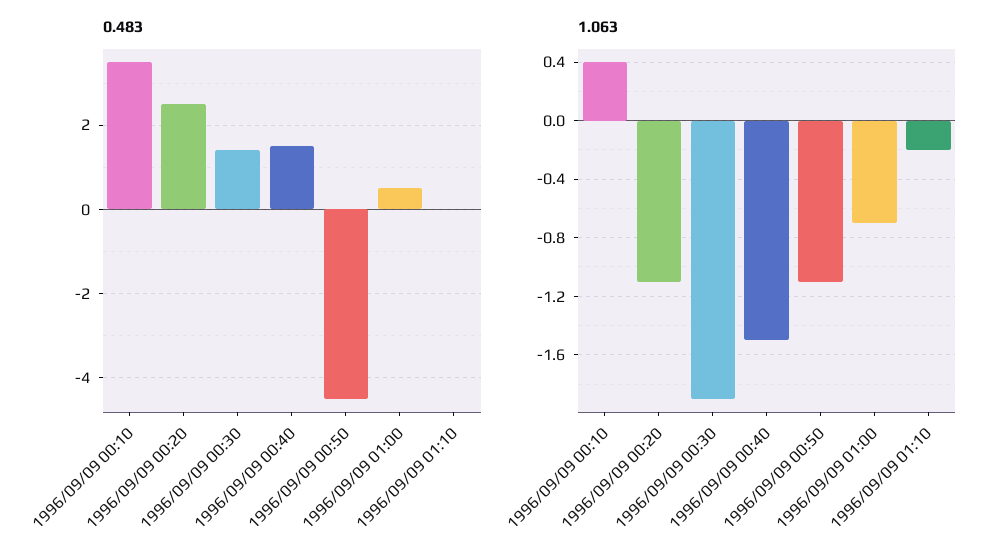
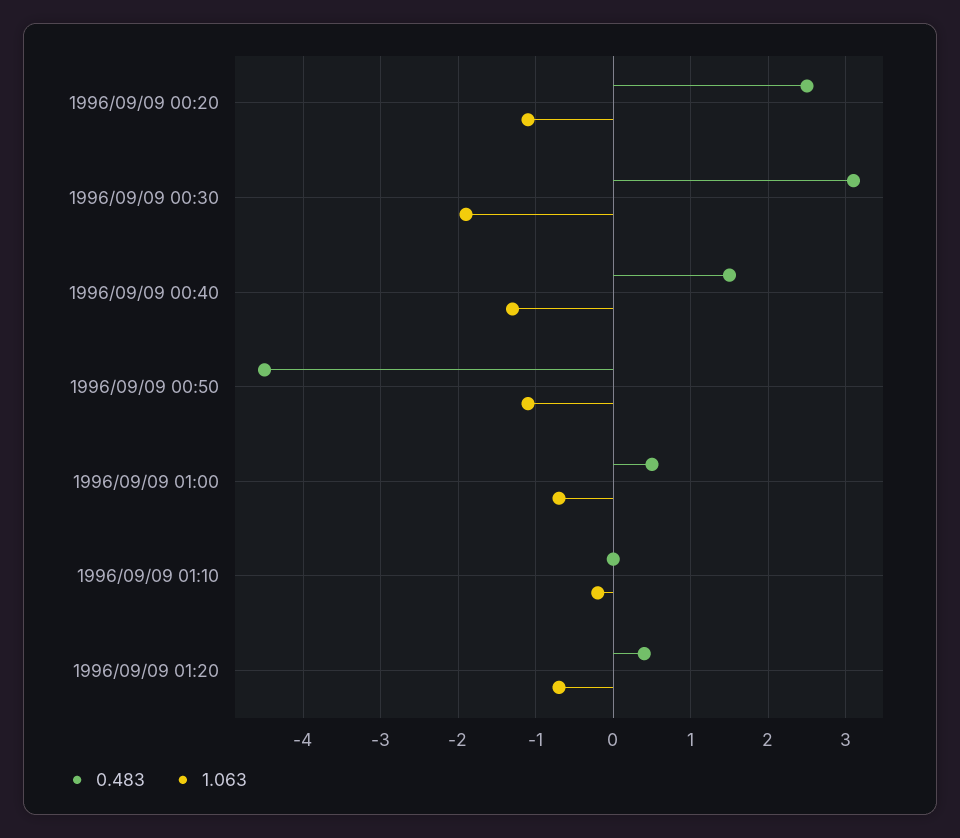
0.483, 1996/09/09 00:10: 3.5 -> none
0.483, 1996/09/09 00:30: 1.5 -> 3.1
1.063, 1996/09/09 00:10: 0.4 -> none
1.063, 1996/09/09 00:40: -1.5 -> -1.3
0.483, 1996/09/09 01:20: none -> 0.4
1.063, 1996/09/09 01:20: none -> -0.7

